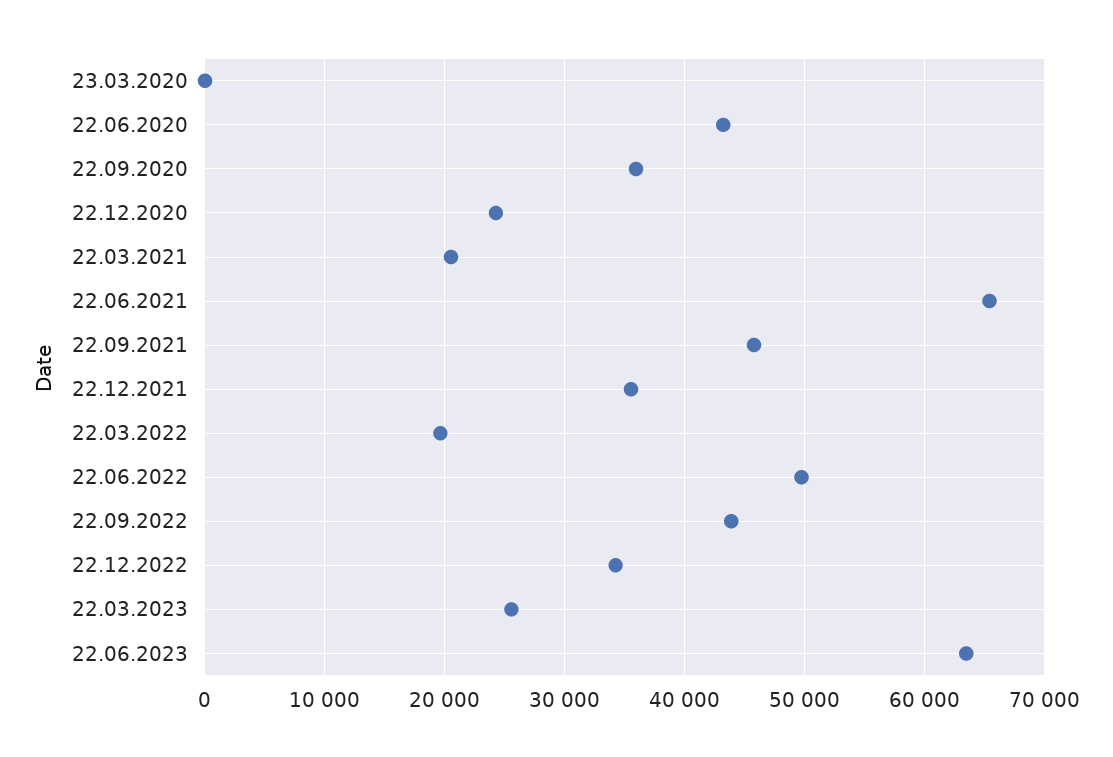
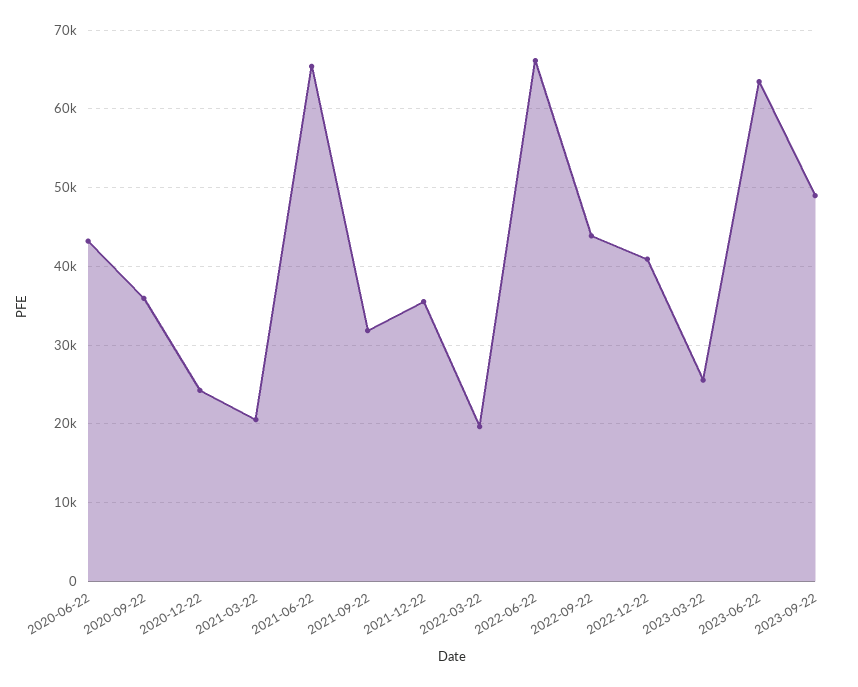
23.03.2020: 0 -> none
22.09.2021: 46000 -> 32000
22.06.2022: 50000 -> 66000
22.12.2022: 34000 -> 41000
2023-09-22: none -> 49000

